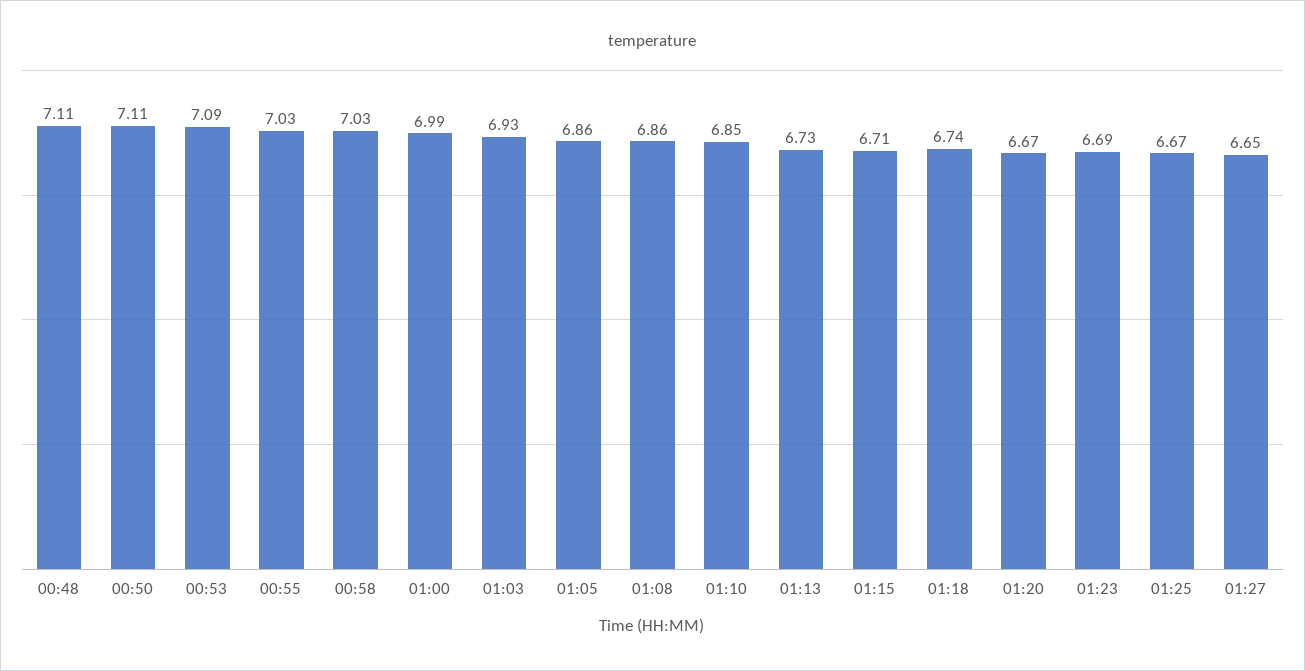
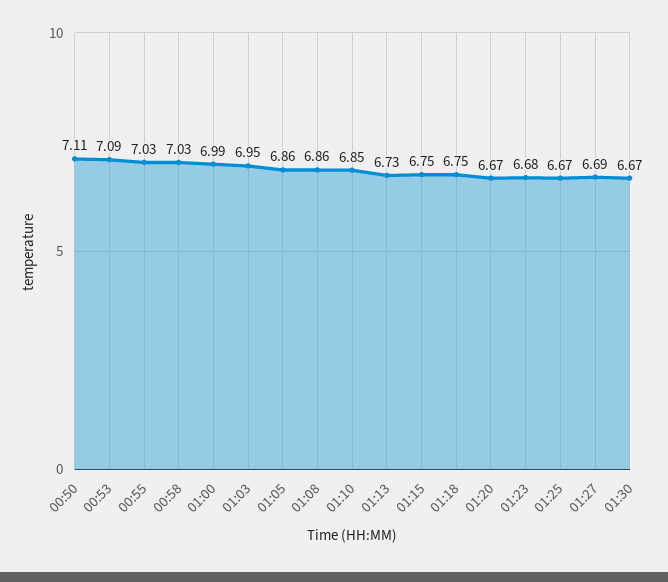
00:48: 7.11 -> none
01:03: 6.93 -> 6.95
01:15: 6.71 -> 6.75
01:18: 6.74 -> 6.75
01:23: 6.69 -> 6.68
01:27: 6.65 -> 6.69
01:30: none -> 6.67

